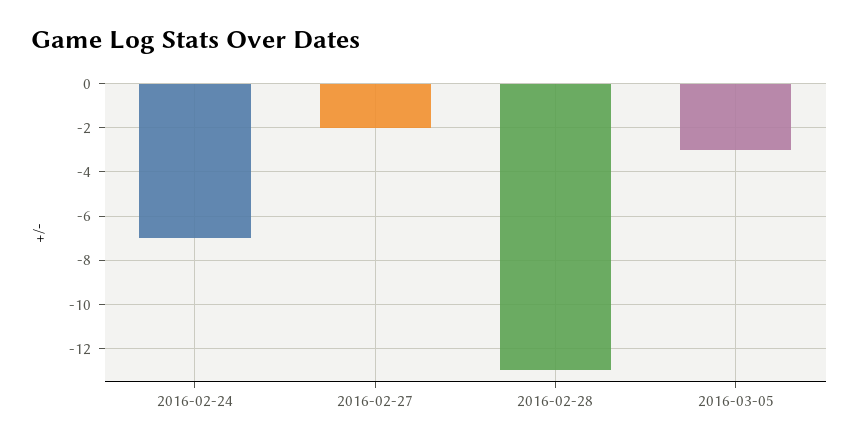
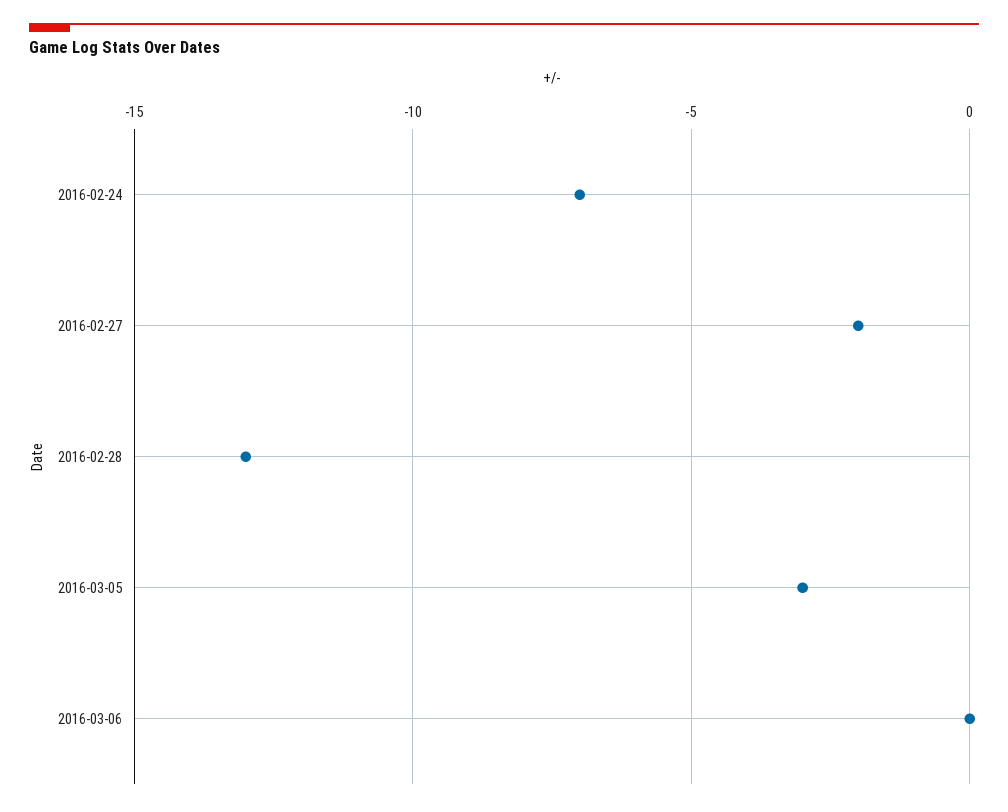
2016-03-06: none -> 0

